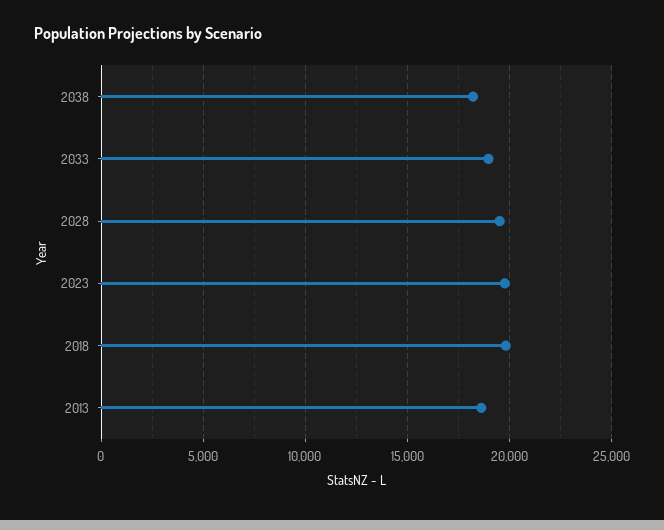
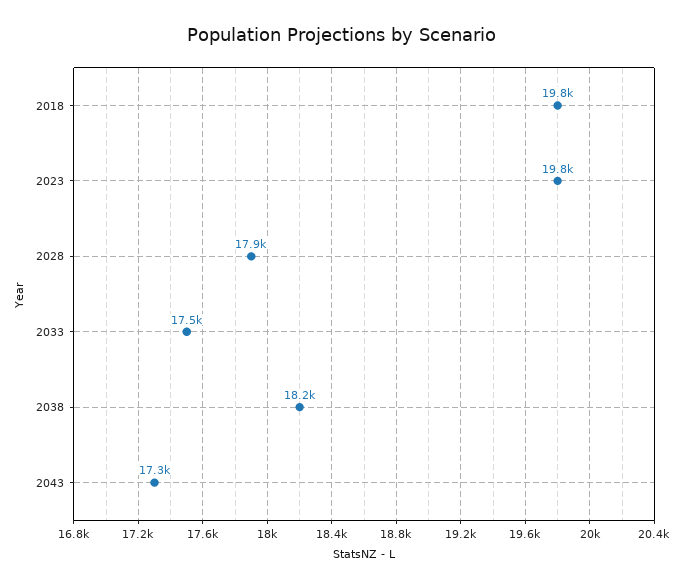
2033: 19000 -> 17500
2028: 19500 -> 17900
2013: 18500 -> none
2043: none -> 17300

